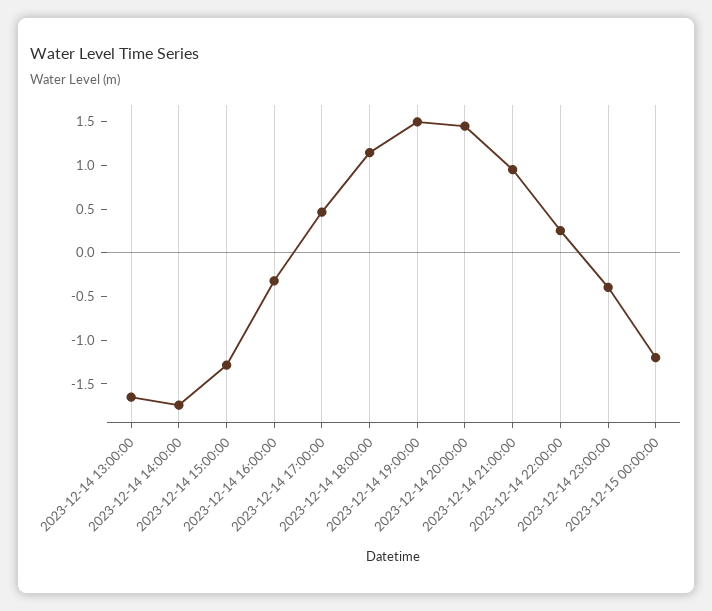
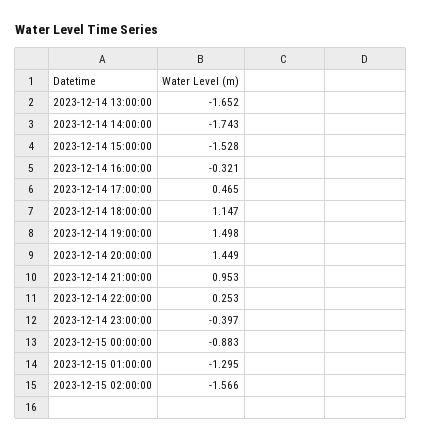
2023-12-14 15:00:00: -1.3 -> -1.528
2023-12-15 00:00:00: -1.2 -> -0.883
2023-12-15 01:00:00: none -> -1.295
2023-12-15 02:00:00: none -> -1.566

